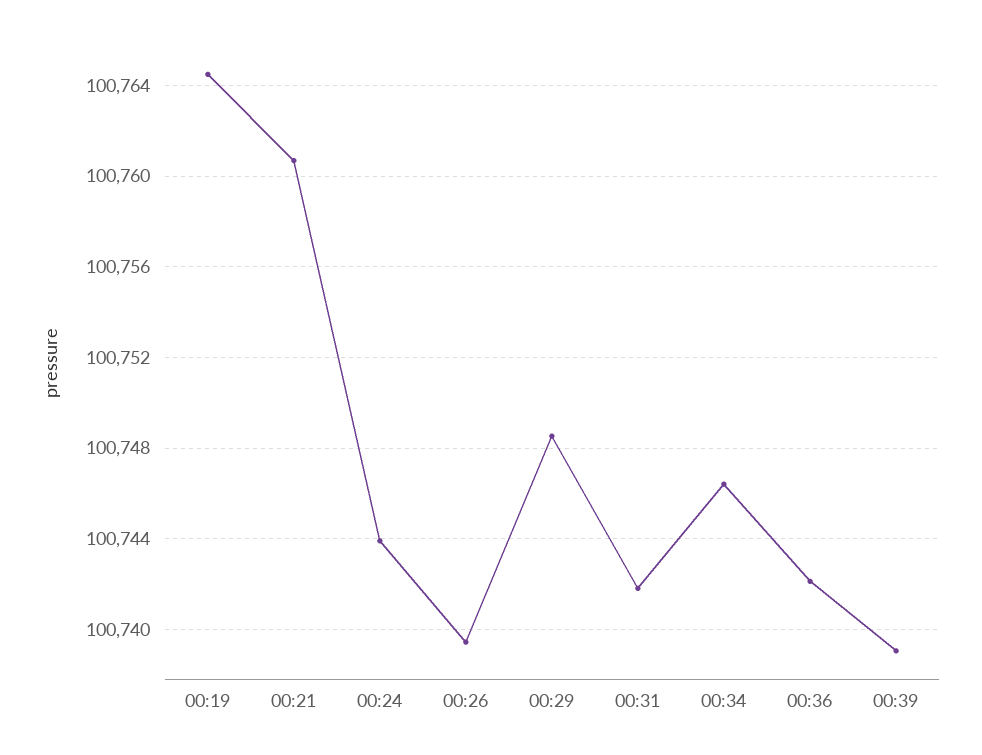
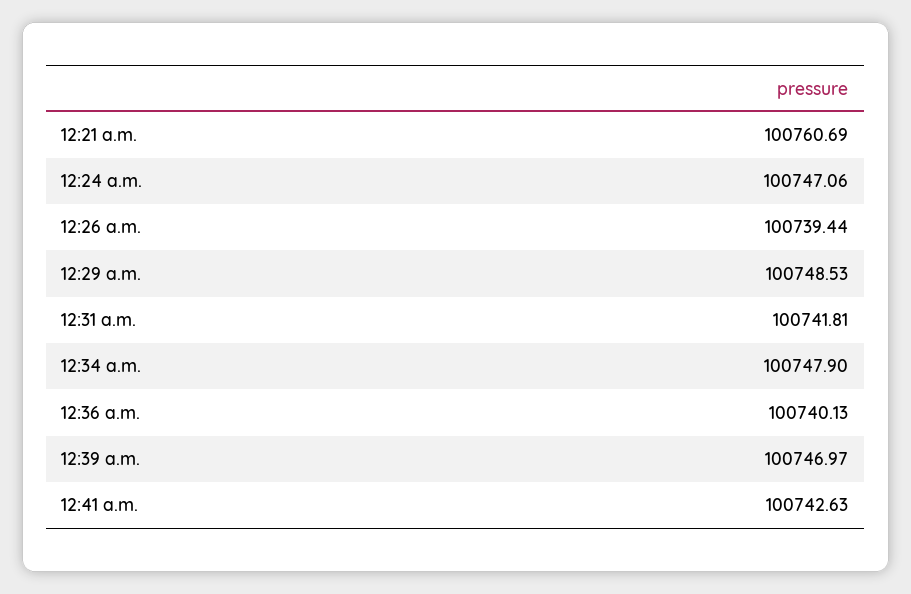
00:19: 100764.5 -> none
00:24: 100744 -> 100747.06
00:34: 100746.5 -> 100747.9
00:36: 100742 -> 100740.13
00:39: 100739 -> 100746.97
12:41 a.m.: none -> 100742.63

